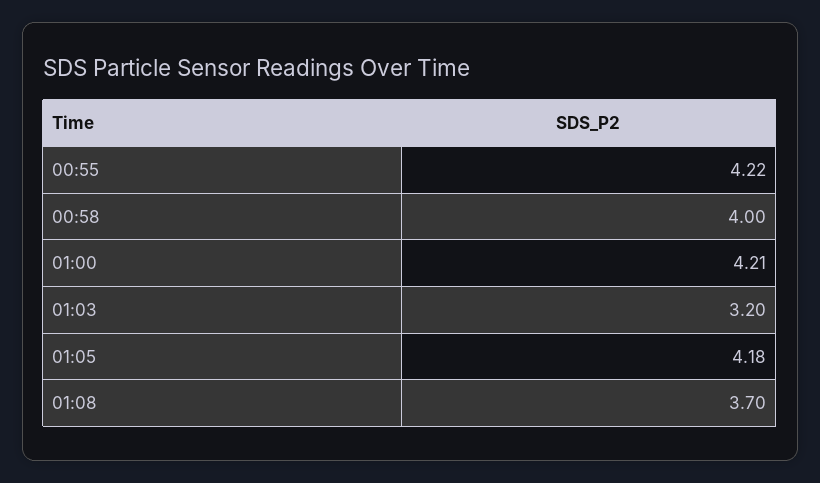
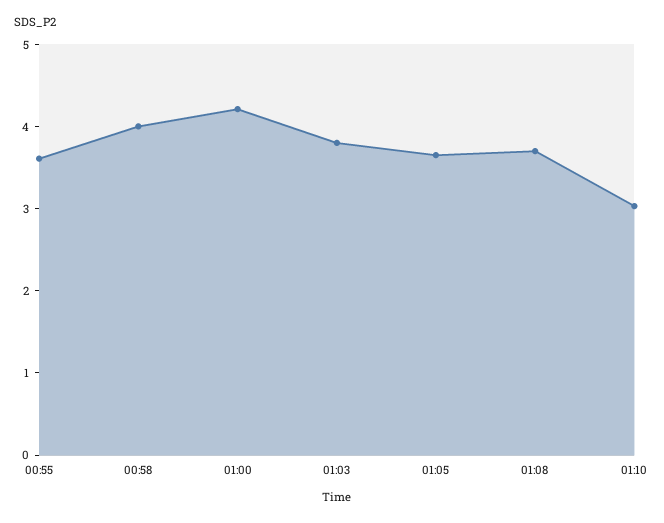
00:55: 4.22 -> 3.6
01:03: 3.2 -> 3.8
01:05: 4.18 -> 3.6
01:10: none -> 3

